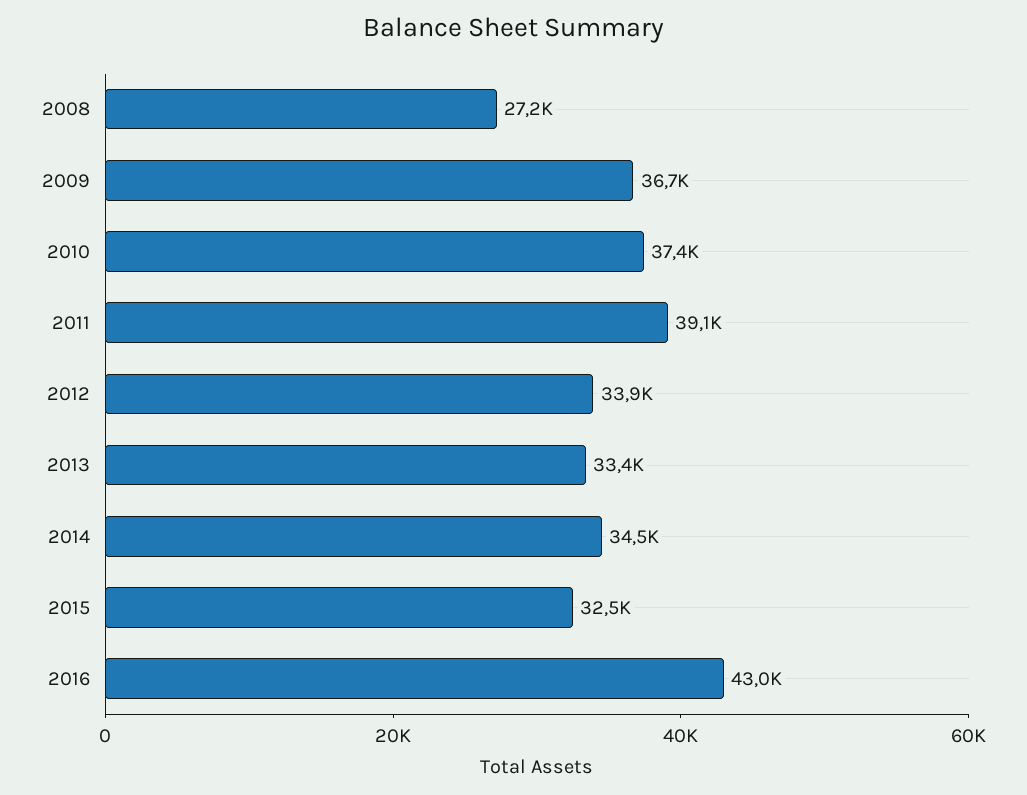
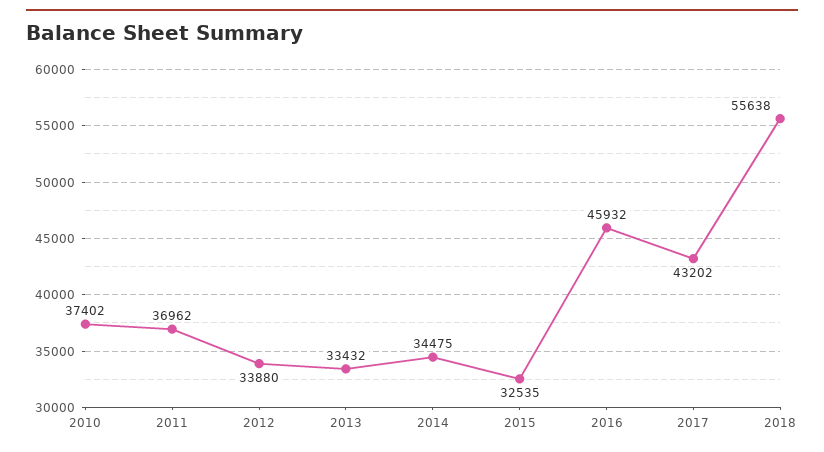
2008: 27200 -> none
2009: 36700 -> none
2011: 39100 -> 36962
2016: 43000 -> 45932
2017: none -> 43202
2018: none -> 55638

